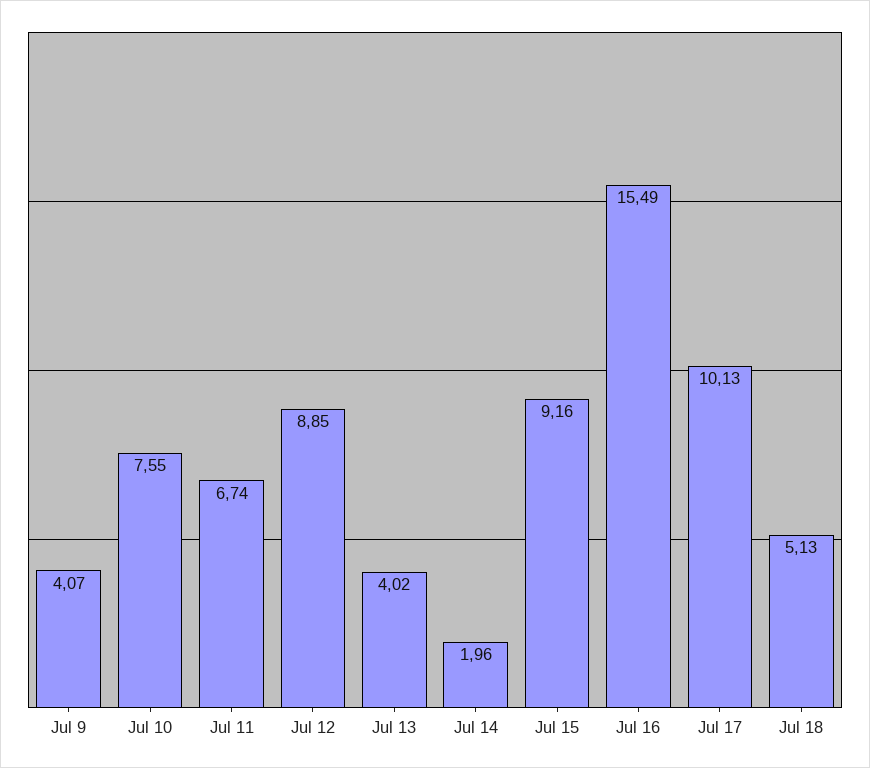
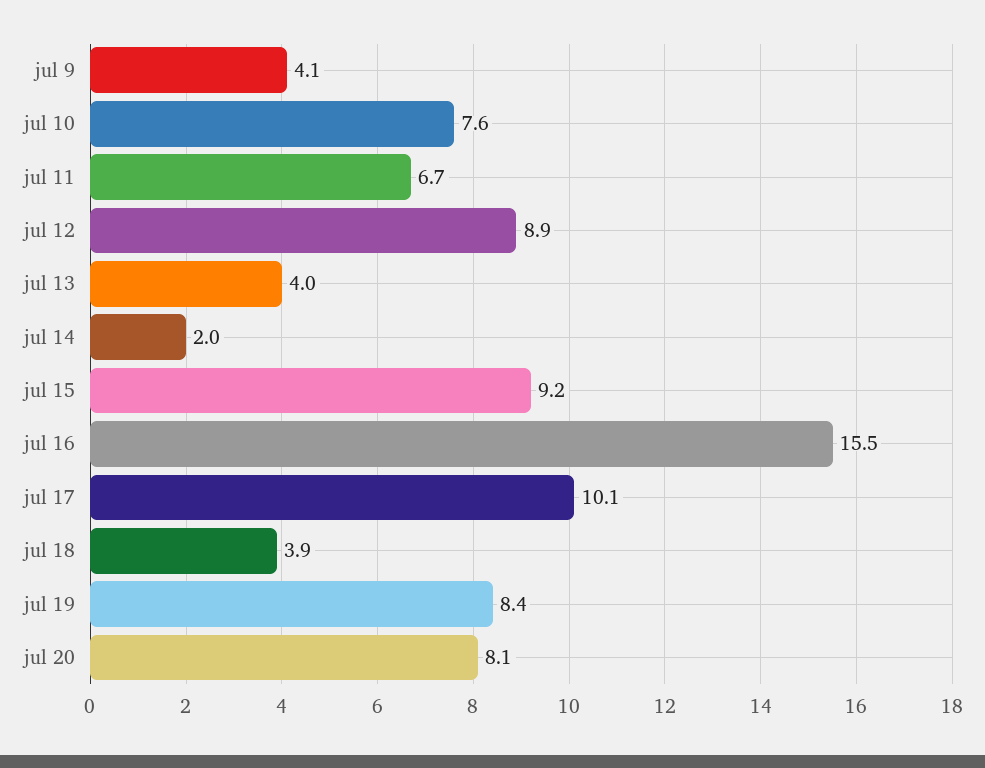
Jul 18: 5.13 -> 3.9
jul 19: none -> 8.4
jul 20: none -> 8.1

